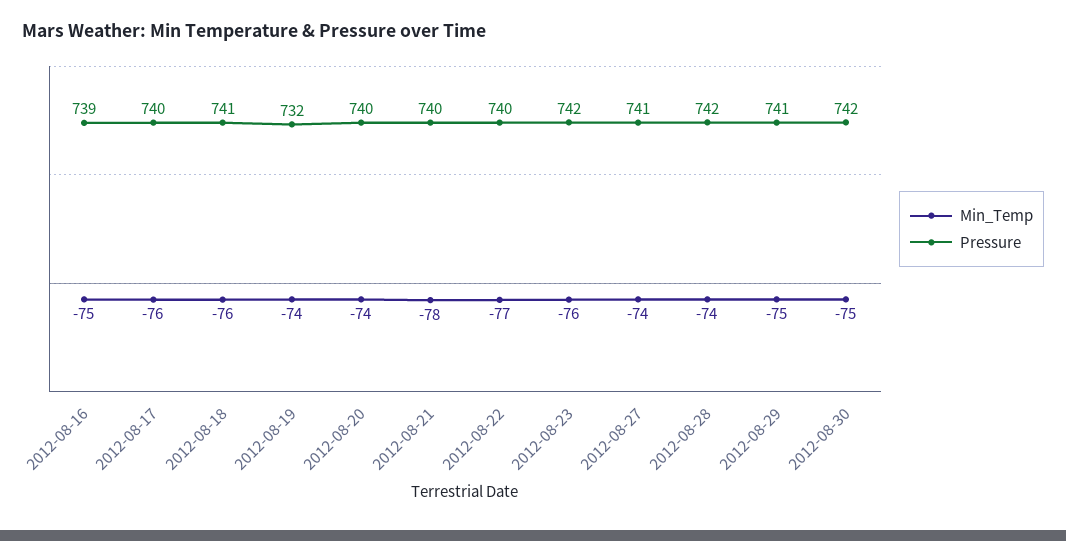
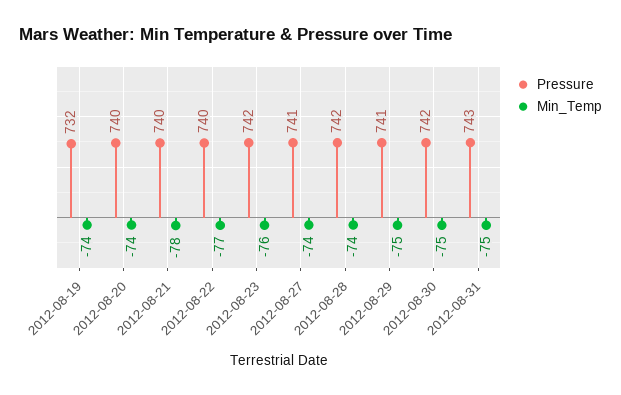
Min_Temp, 2012-08-16: -75 -> none
Pressure, 2012-08-16: 739 -> none
Min_Temp, 2012-08-17: -76 -> none
Pressure, 2012-08-17: 740 -> none
Min_Temp, 2012-08-18: -76 -> none
Pressure, 2012-08-18: 741 -> none
Pressure, 2012-08-31: none -> 743
Min_Temp, 2012-08-31: none -> -75

